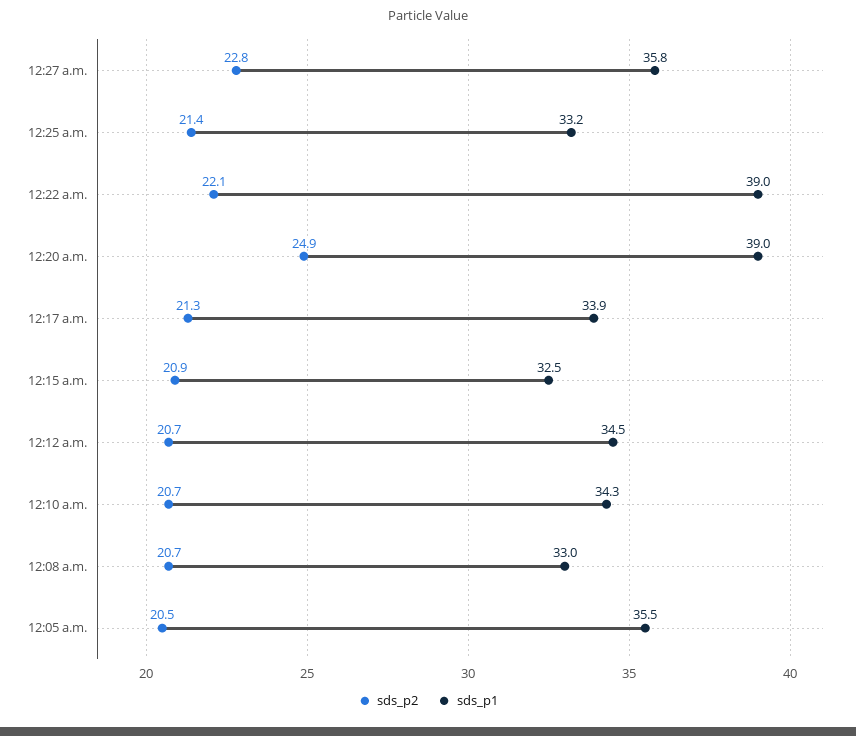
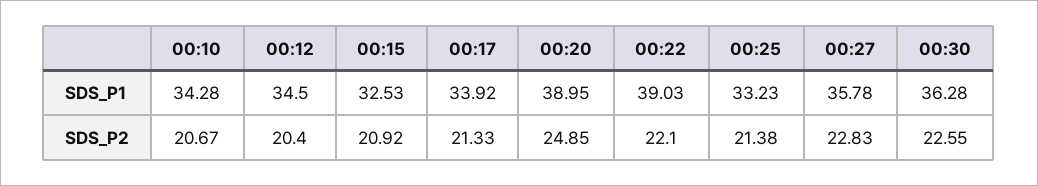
sds_p2, 12:12 a.m.: 20.7 -> 20.4
sds_p2, 12:08 a.m.: 20.7 -> none
sds_p1, 12:08 a.m.: 33 -> none
sds_p2, 12:05 a.m.: 20.5 -> none
sds_p1, 12:05 a.m.: 35.5 -> none
sds_p1, 00:30: none -> 36.28
sds_p2, 00:30: none -> 22.55

